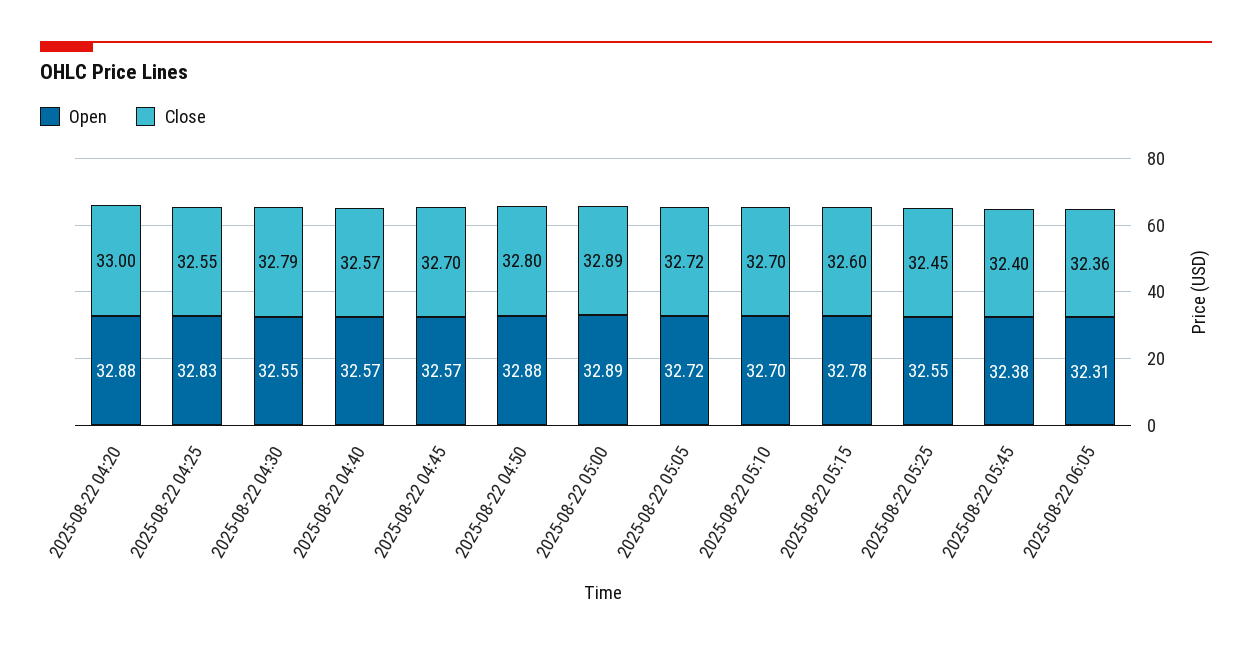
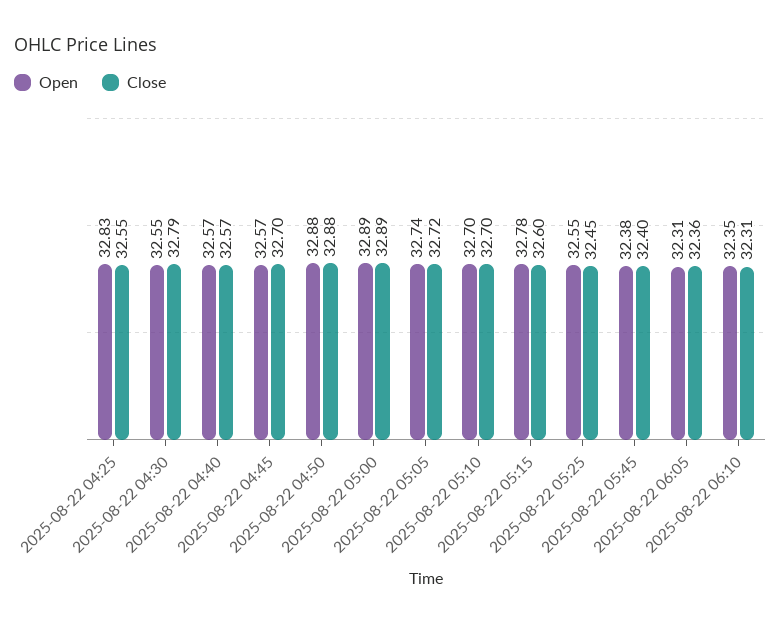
Open, 2025-08-22 04:20: 32.88 -> none
Close, 2025-08-22 04:20: 33 -> none
Close, 2025-08-22 04:50: 32.8 -> 32.88
Open, 2025-08-22 05:05: 32.72 -> 32.74
Open, 2025-08-22 06:10: none -> 32.35
Close, 2025-08-22 06:10: none -> 32.31

